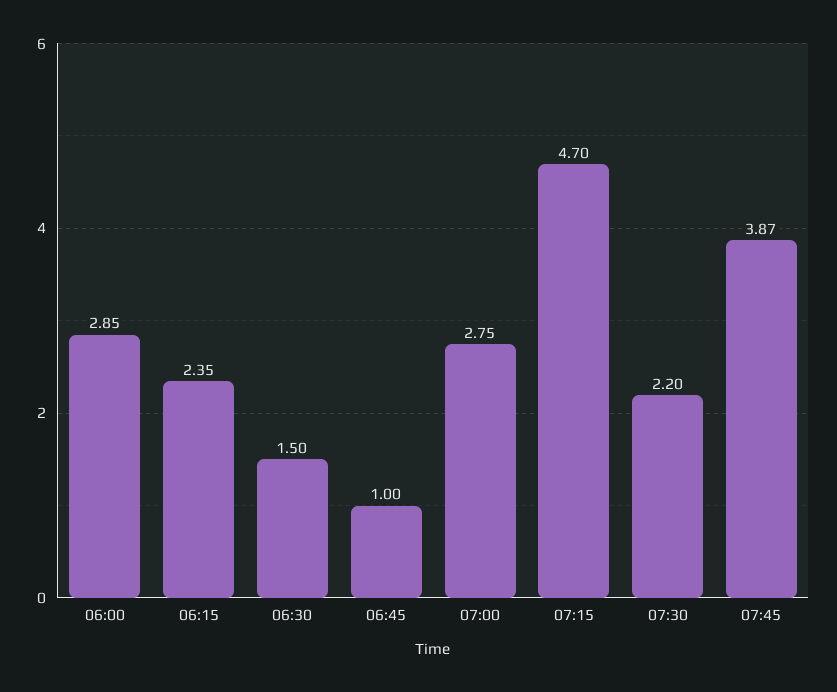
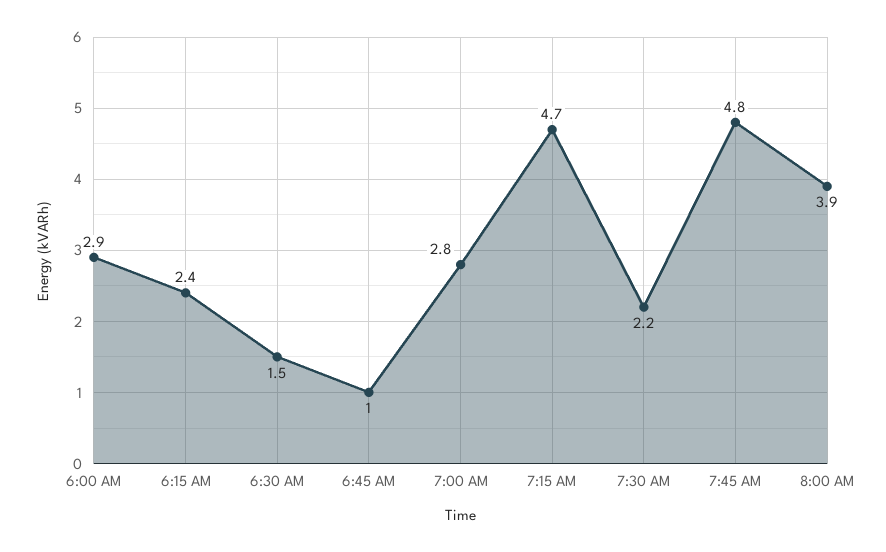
07:45: 3.87 -> 4.8
8:00 AM: none -> 3.9

